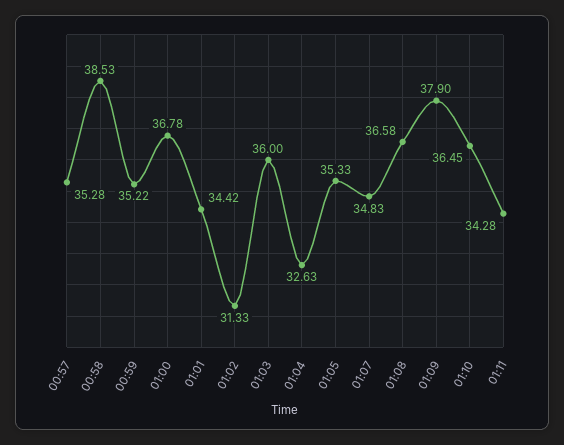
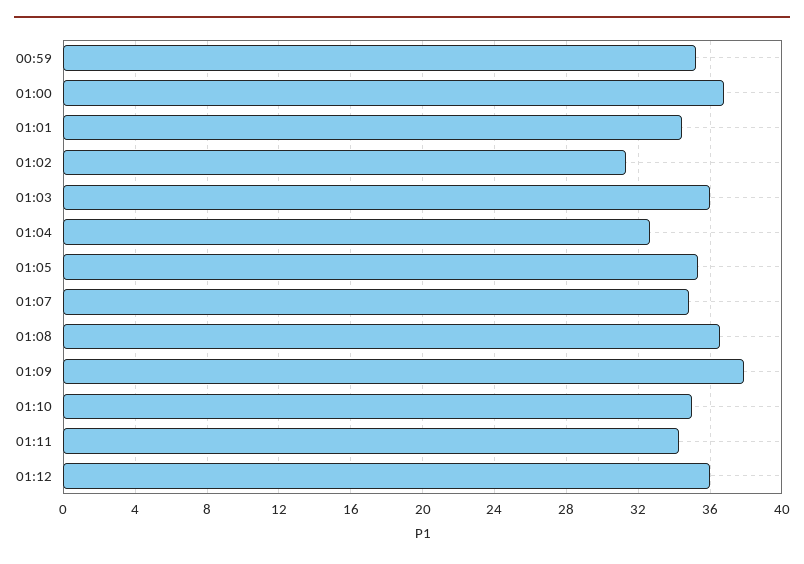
00:57: 35.28 -> none
00:58: 38.53 -> none
01:10: 36.45 -> 35
01:12: none -> 36

